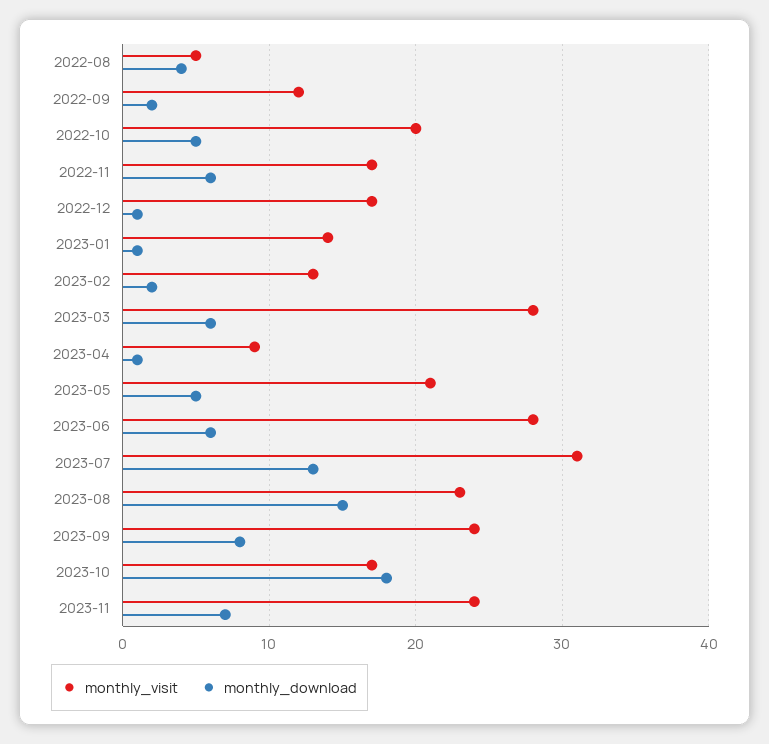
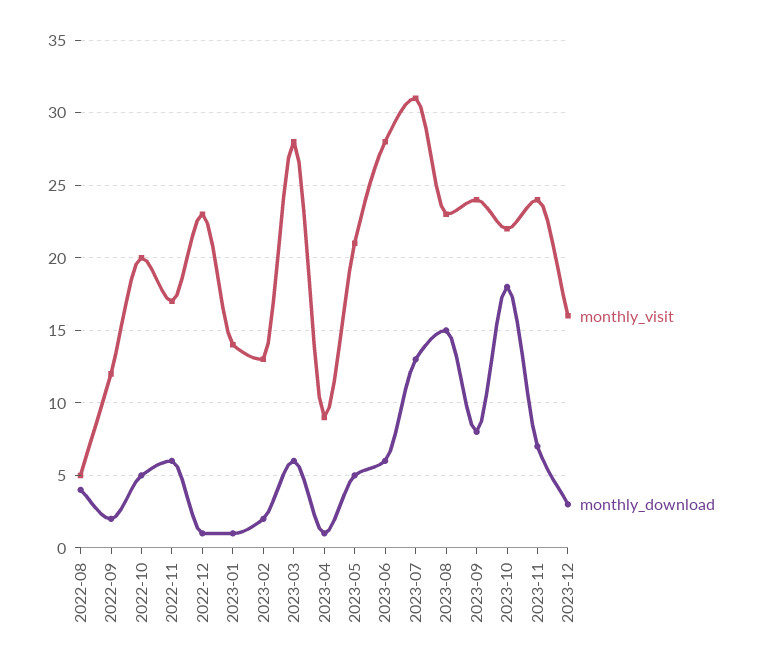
monthly_visit, 2022-12: 17 -> 23
monthly_visit, 2023-10: 17 -> 22
monthly_visit, 2023-12: none -> 16
monthly_download, 2023-12: none -> 3

